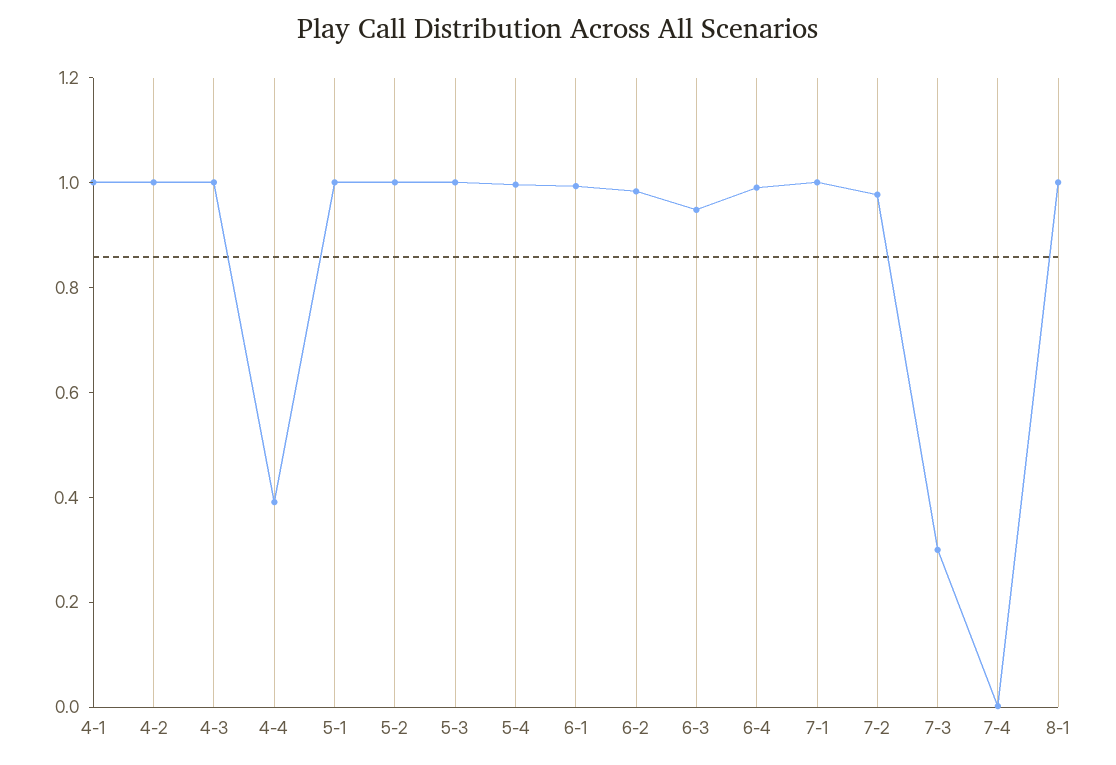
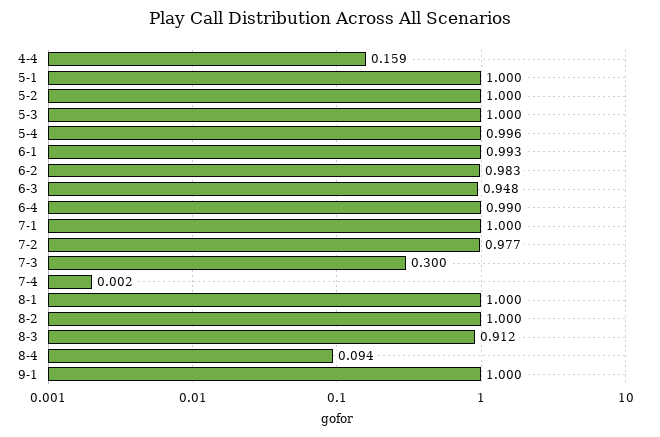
4-1: 1 -> none
4-2: 1 -> none
4-3: 1 -> none
4-4: 0.4 -> 0.159
8-2: none -> 1
8-3: none -> 0.912
8-4: none -> 0.094
9-1: none -> 1

